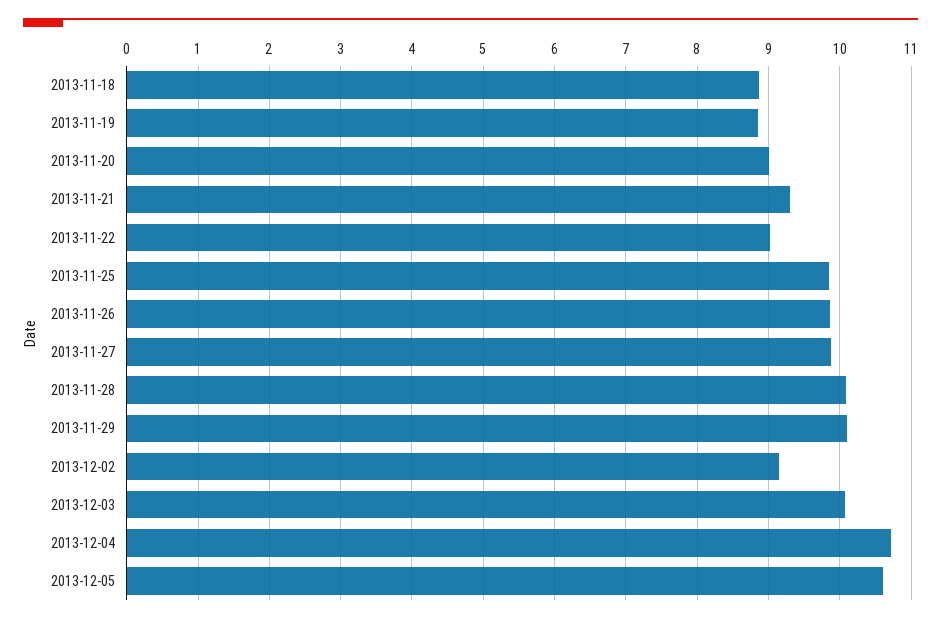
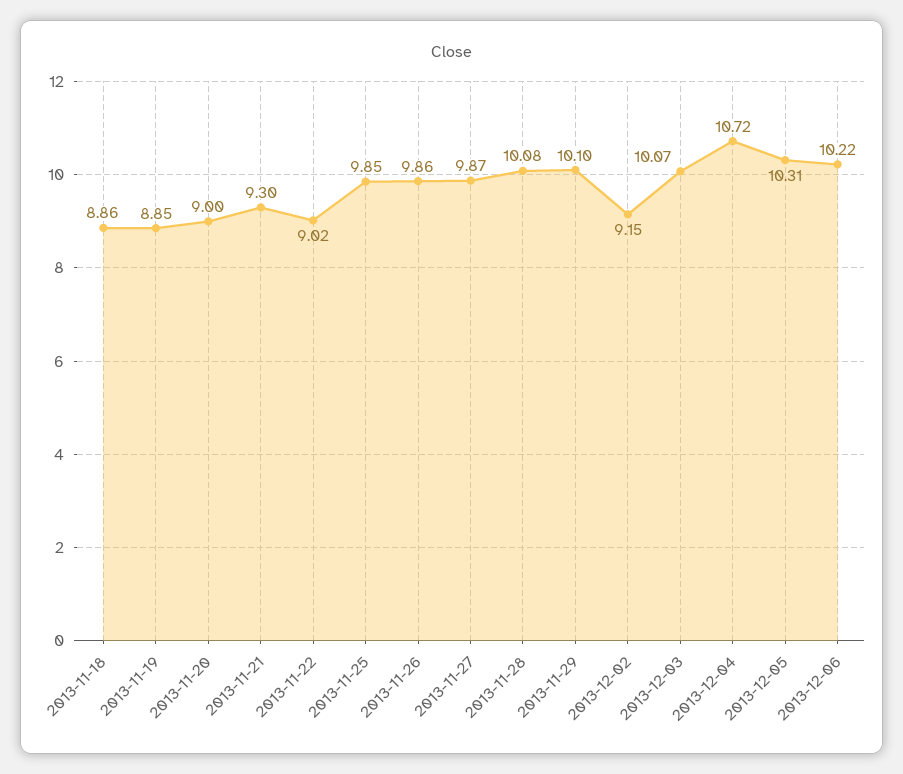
2013-12-05: 10.6 -> 10.31
2013-12-06: none -> 10.22

